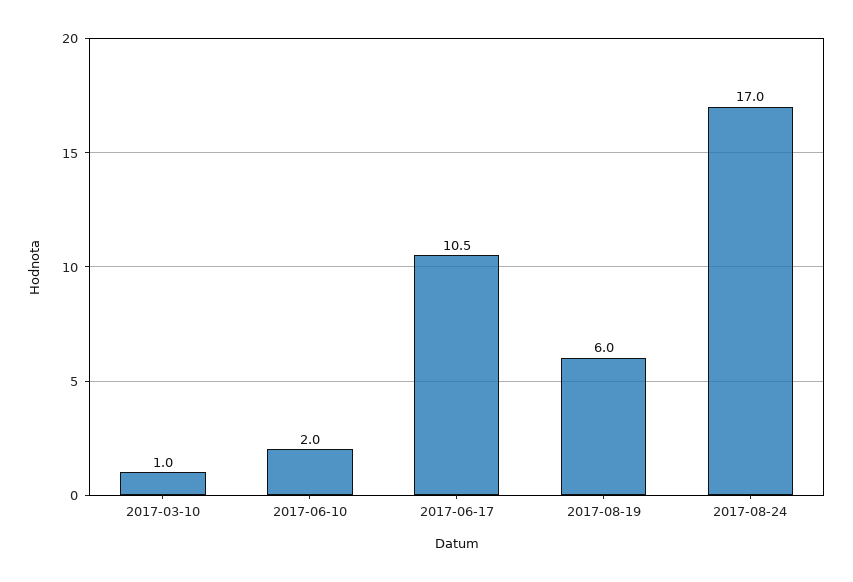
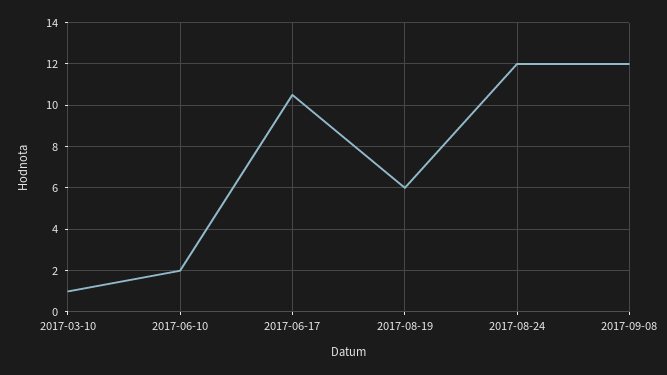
2017-08-24: 17 -> 12
2017-09-08: none -> 12

